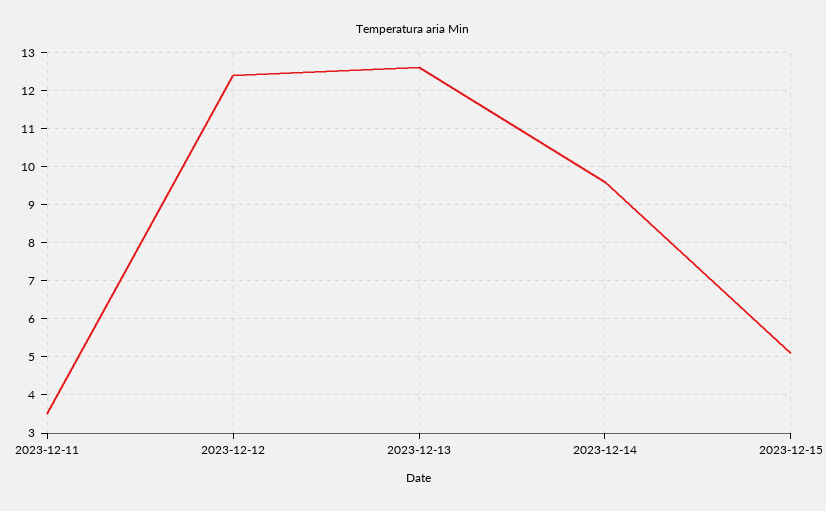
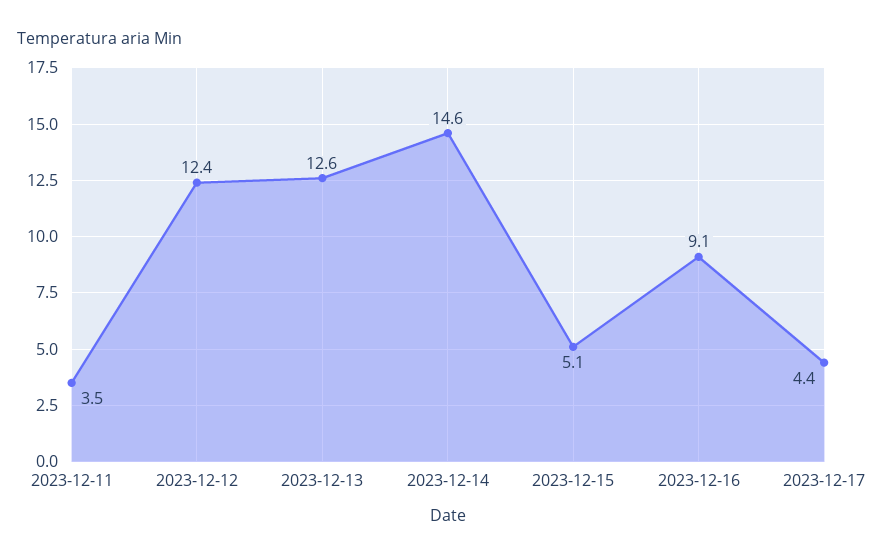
2023-12-14: 9.5 -> 14.6
2023-12-16: none -> 9.1
2023-12-17: none -> 4.4

